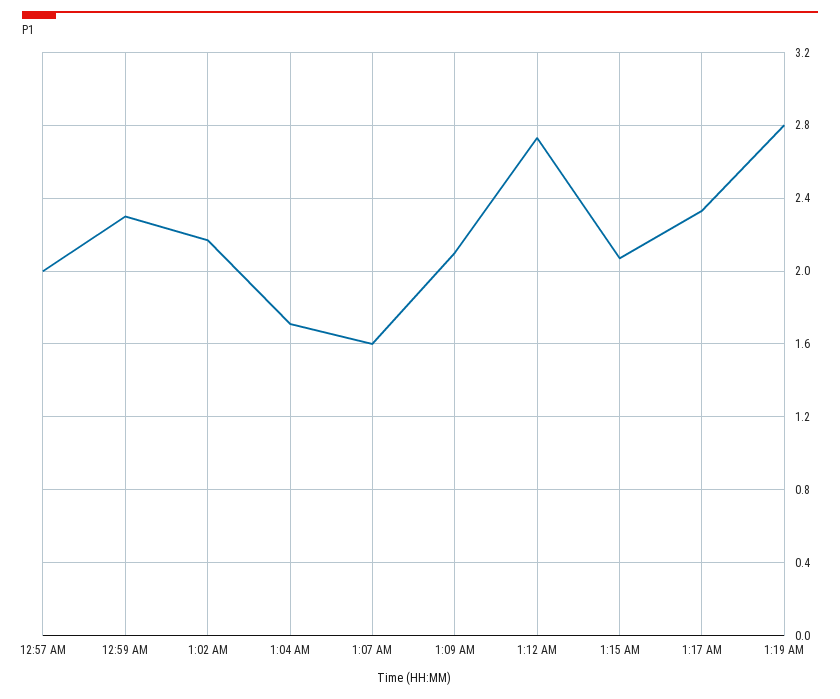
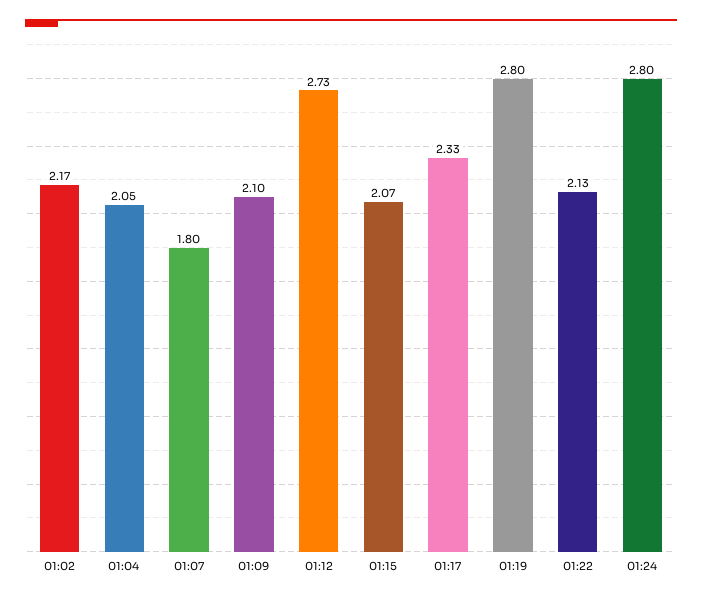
12:57 AM: 2 -> none
12:59 AM: 2.3 -> none
1:04 AM: 1.7 -> 2.05
1:07 AM: 1.6 -> 1.8
01:22: none -> 2.13
01:24: none -> 2.8

